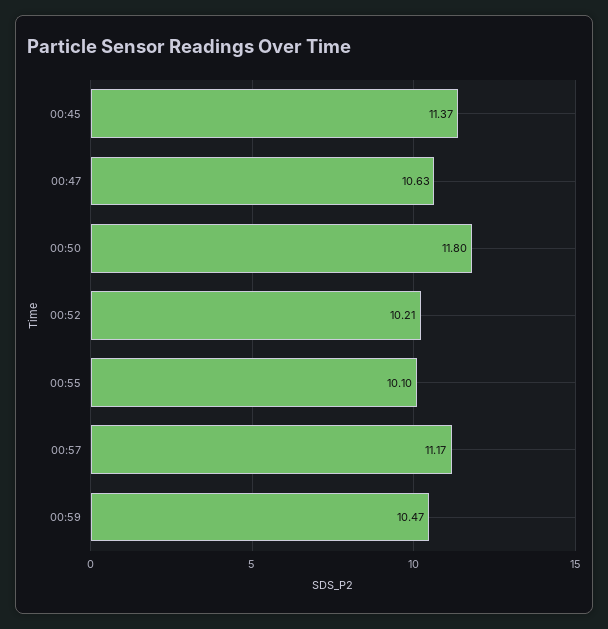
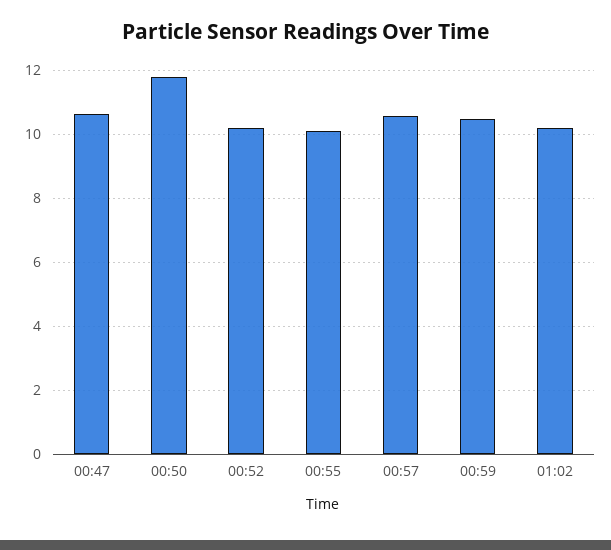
00:45: 11.37 -> none
00:57: 11.17 -> 10.6
01:02: none -> 10.2

